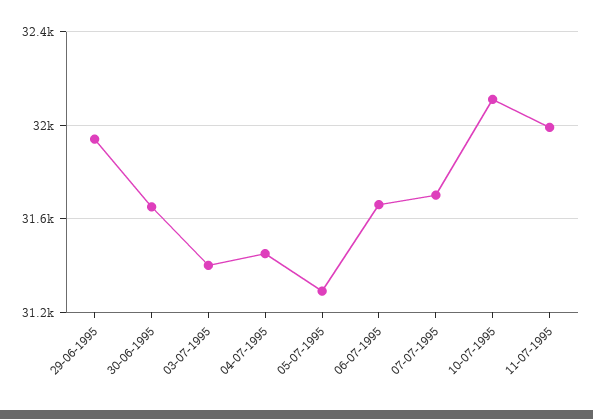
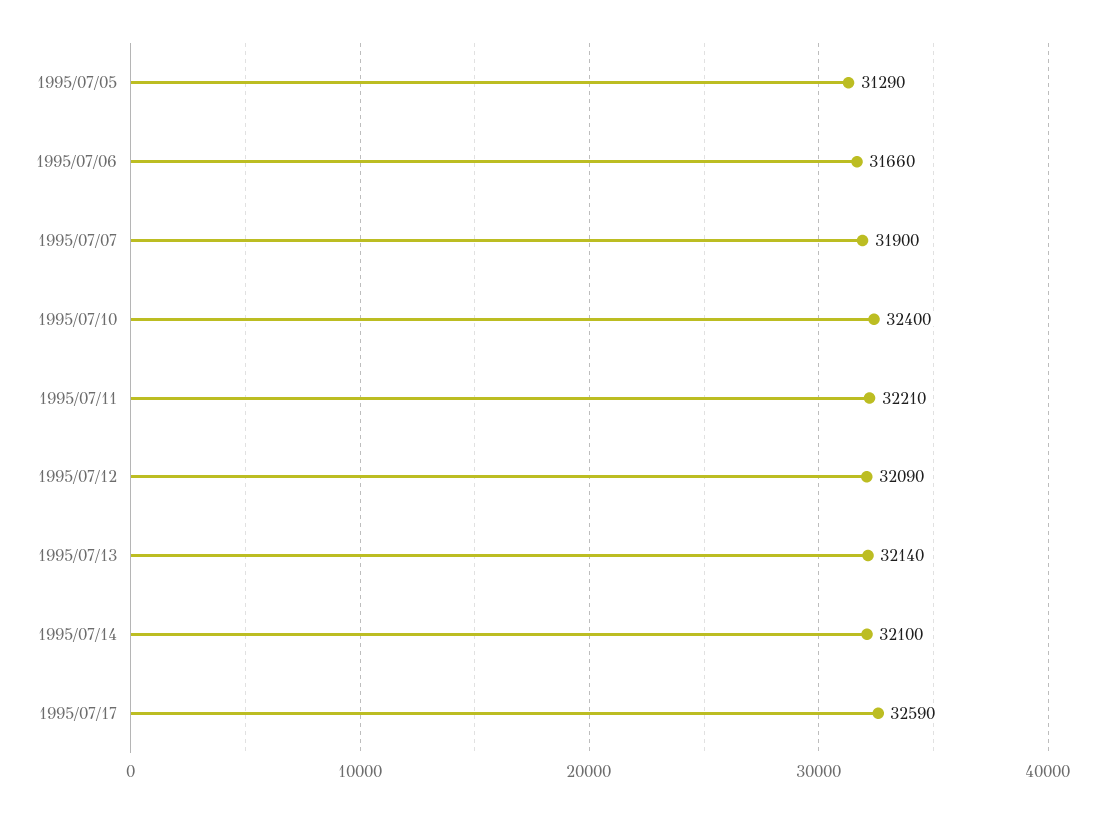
29-06-1995: 31950 -> none
30-06-1995: 31650 -> none
03-07-1995: 31400 -> none
04-07-1995: 31450 -> none
07-07-1995: 31700 -> 31900
10-07-1995: 32100 -> 32400
11-07-1995: 32000 -> 32210
1995/07/12: none -> 32090
1995/07/13: none -> 32140
1995/07/14: none -> 32100
1995/07/17: none -> 32590

